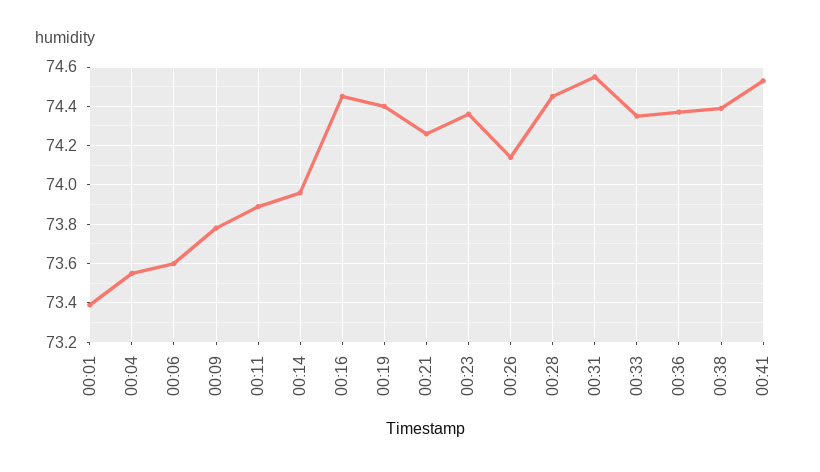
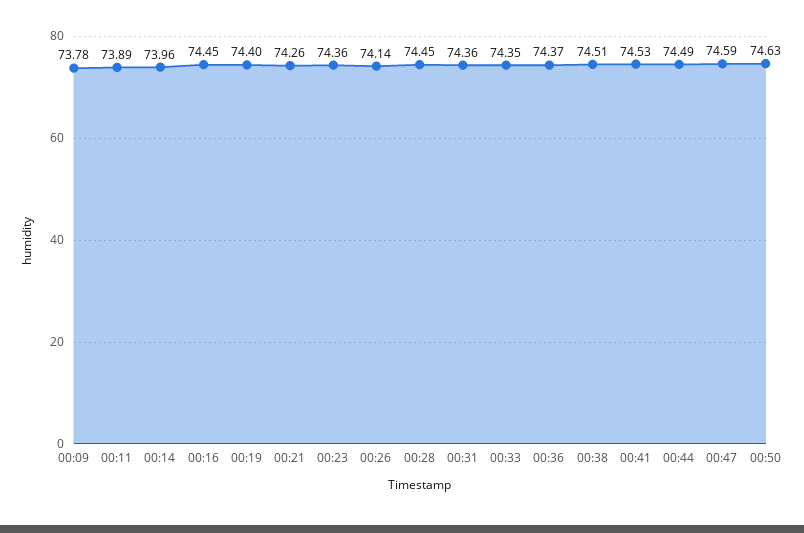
00:01: 73.4 -> none
00:04: 73.55 -> none
00:06: 73.6 -> none
00:31: 74.55 -> 74.36
00:38: 74.4 -> 74.51
00:44: none -> 74.49
00:47: none -> 74.59
00:50: none -> 74.63

